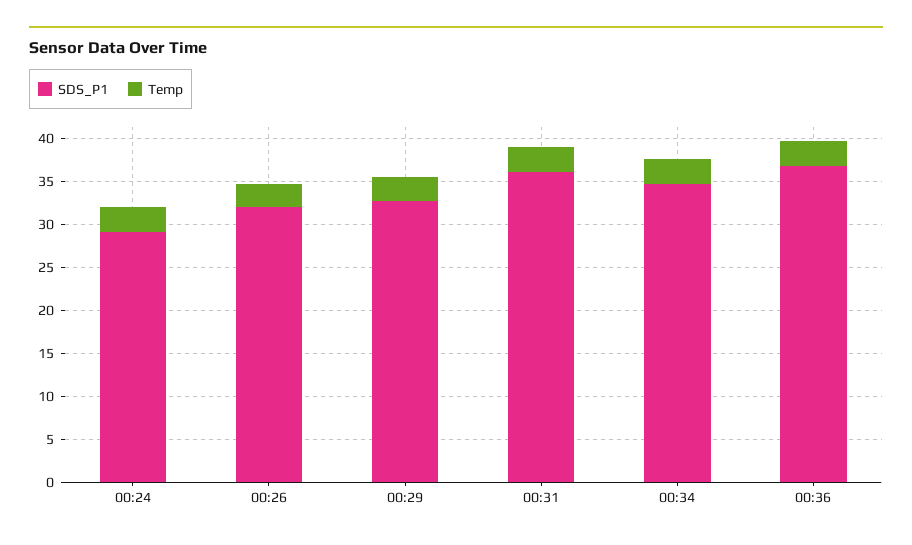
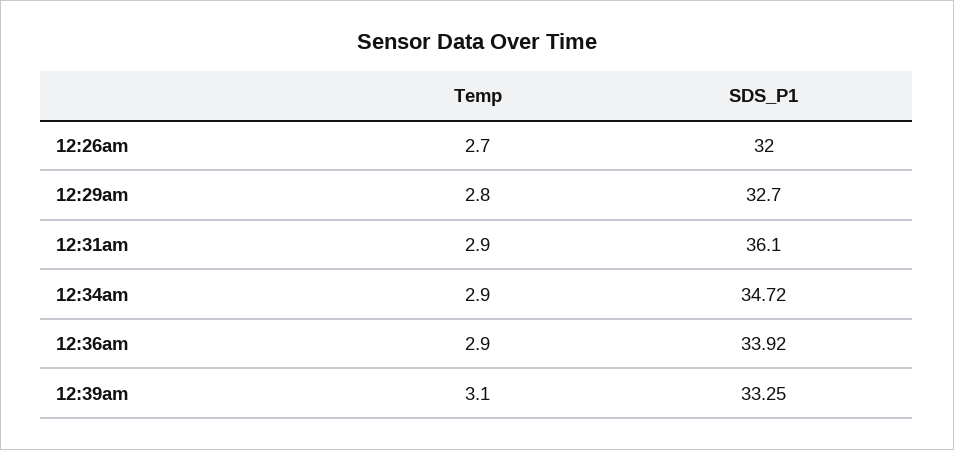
SDS_P1, 00:24: 29 -> none
Temp, 00:24: 3 -> none
SDS_P1, 00:36: 37 -> 33.92
Temp, 12:39am: none -> 3.1
SDS_P1, 12:39am: none -> 33.25

